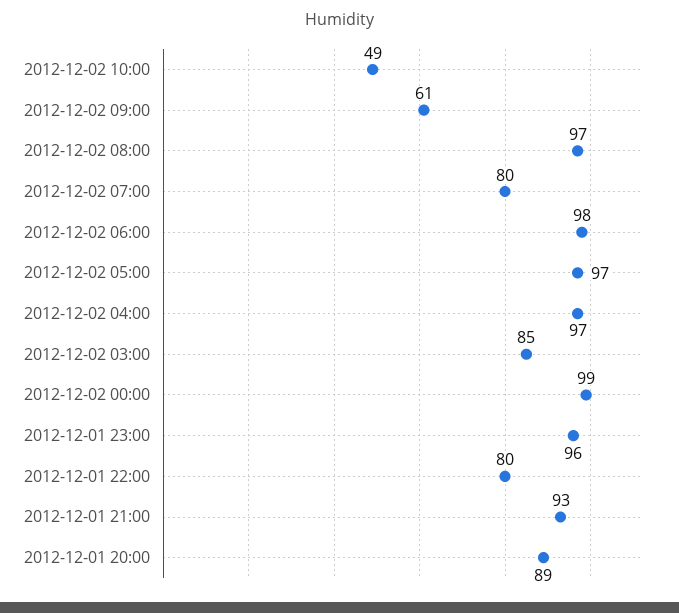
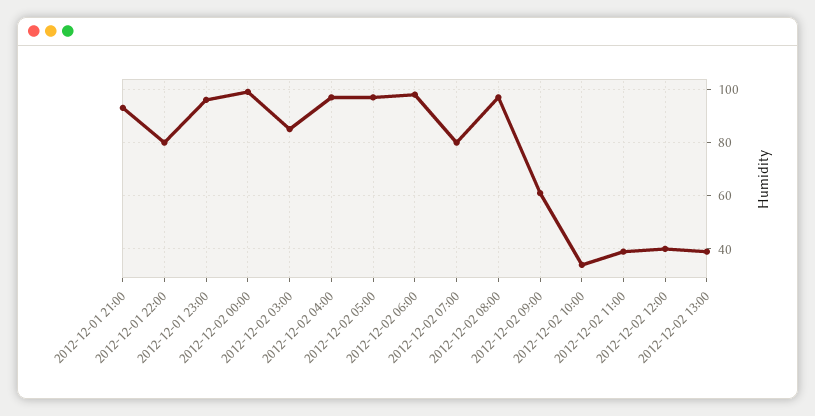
2012-12-02 10:00: 49 -> 35
2012-12-01 20:00: 89 -> none
2012-12-02 11:00: none -> 40
2012-12-02 12:00: none -> 40
2012-12-02 13:00: none -> 40

